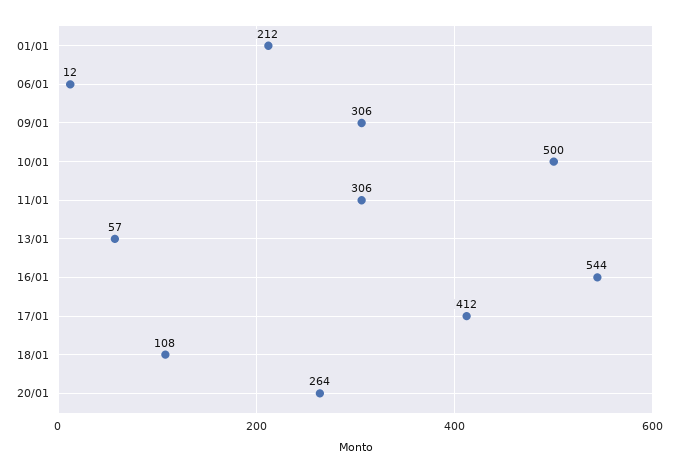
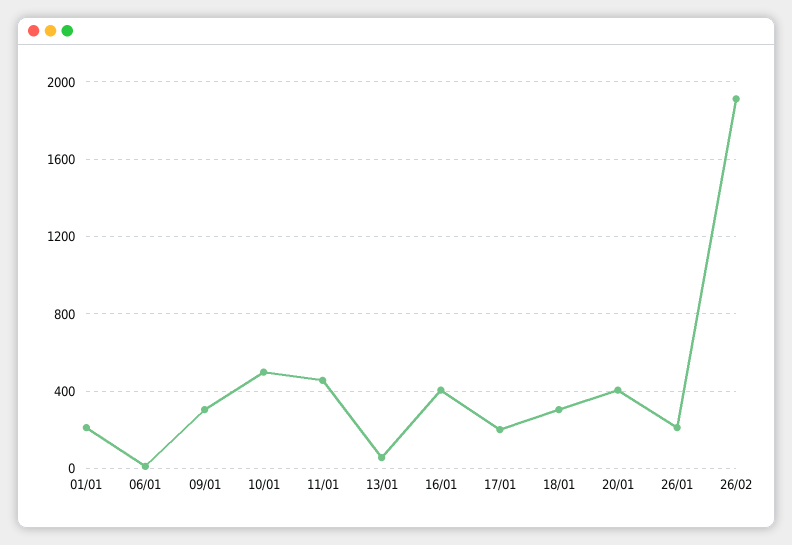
11/01: 306 -> 450
16/01: 544 -> 400
17/01: 412 -> 200
18/01: 108 -> 300
20/01: 264 -> 400
26/01: none -> 200
26/02: none -> 1900

